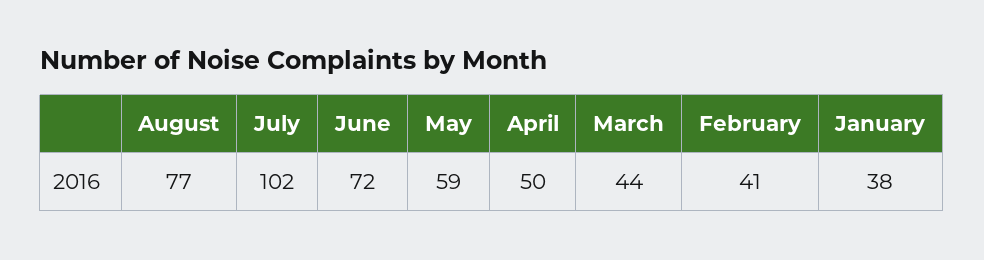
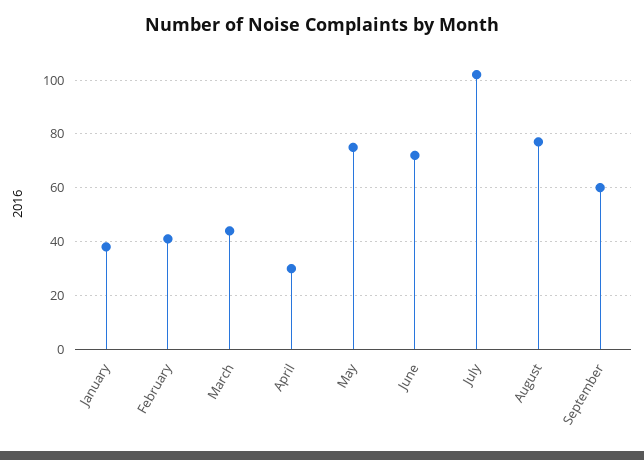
May: 59 -> 75
April: 50 -> 30
September: none -> 60

